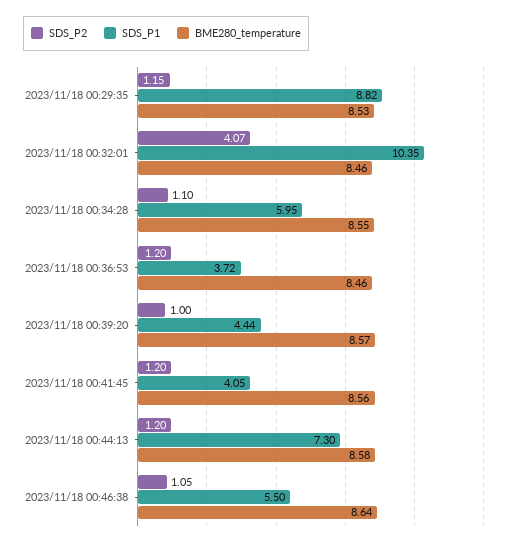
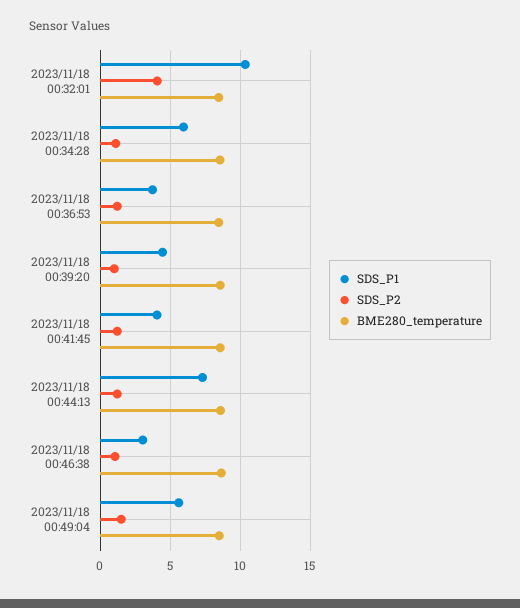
SDS_P2, 2023/11/18 00:29:35: 1.15 -> none
SDS_P1, 2023/11/18 00:29:35: 8.82 -> none
BME280_temperature, 2023/11/18 00:29:35: 8.53 -> none
SDS_P1, 2023/11/18 00:46:38: 5.5 -> 3
SDS_P1, 2023/11/18 00:49:04: none -> 5.5
SDS_P2, 2023/11/18 00:49:04: none -> 1.5
BME280_temperature, 2023/11/18 00:49:04: none -> 8.5

